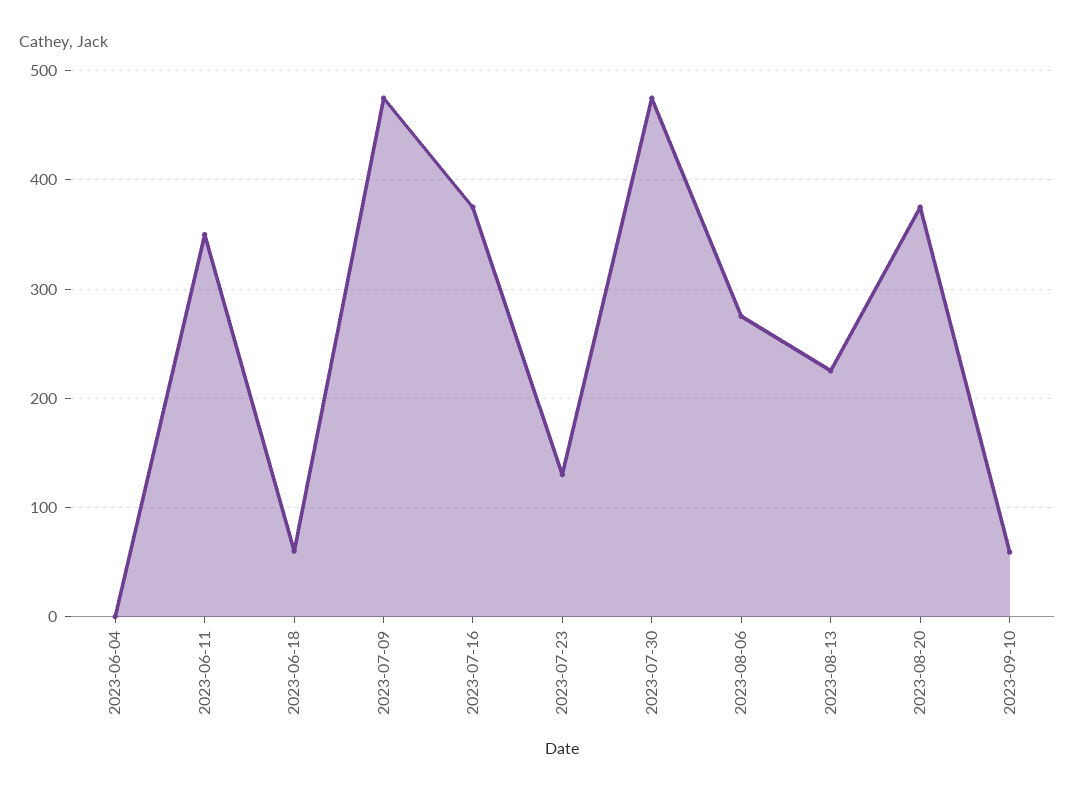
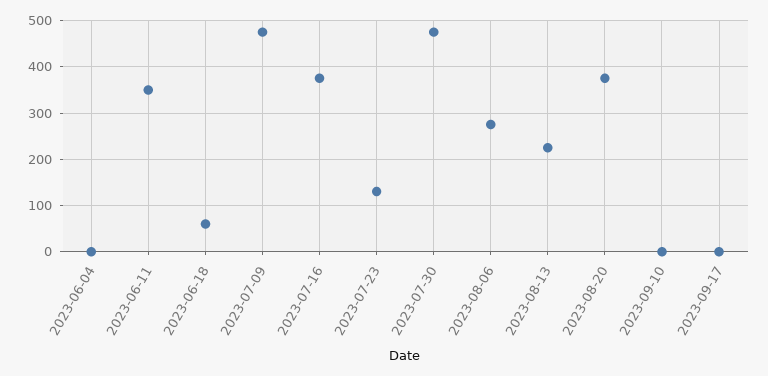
2023-09-10: 60 -> 0
2023-09-17: none -> 0

